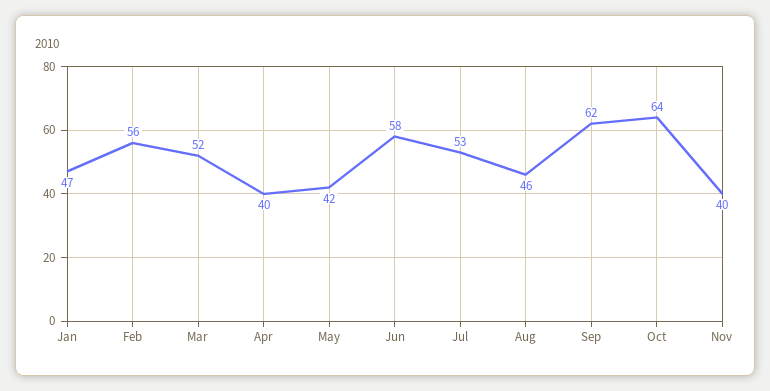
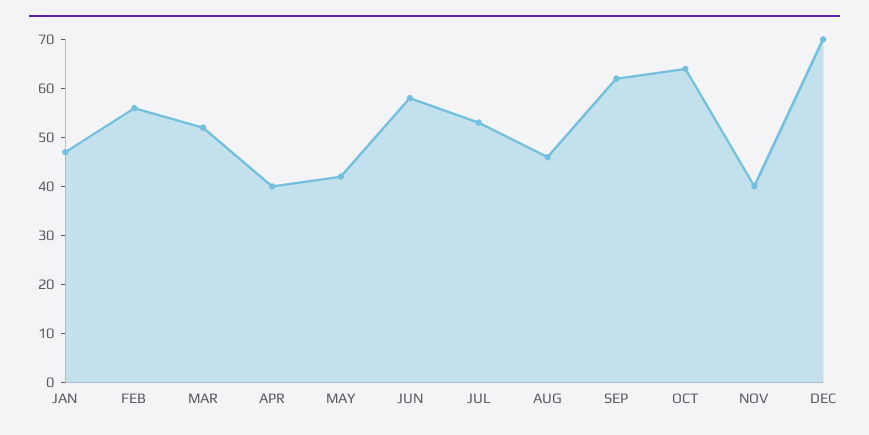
DEC: none -> 70

